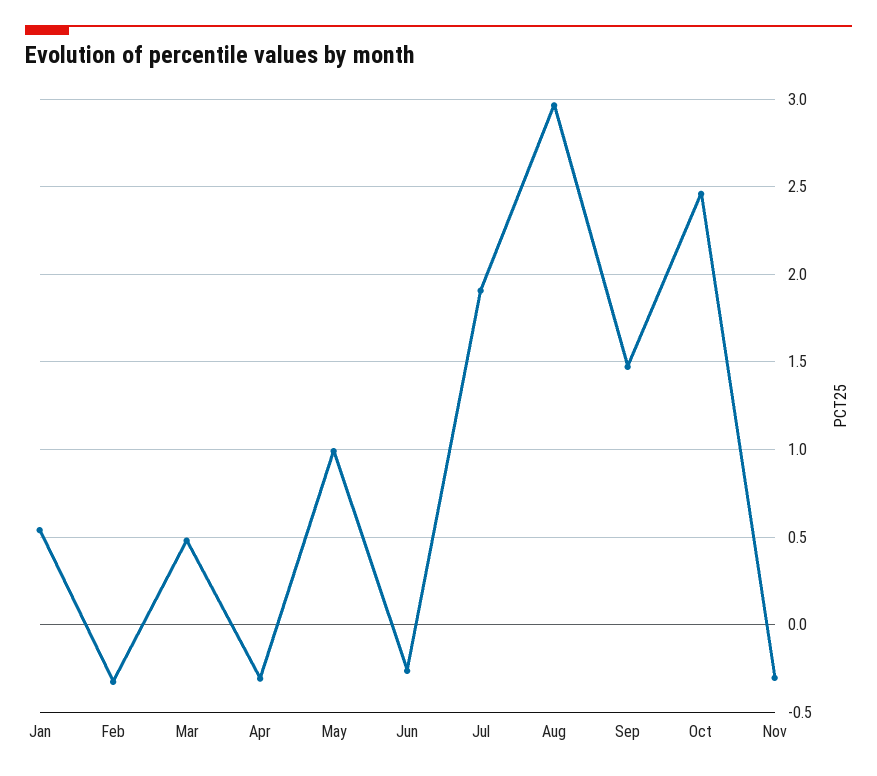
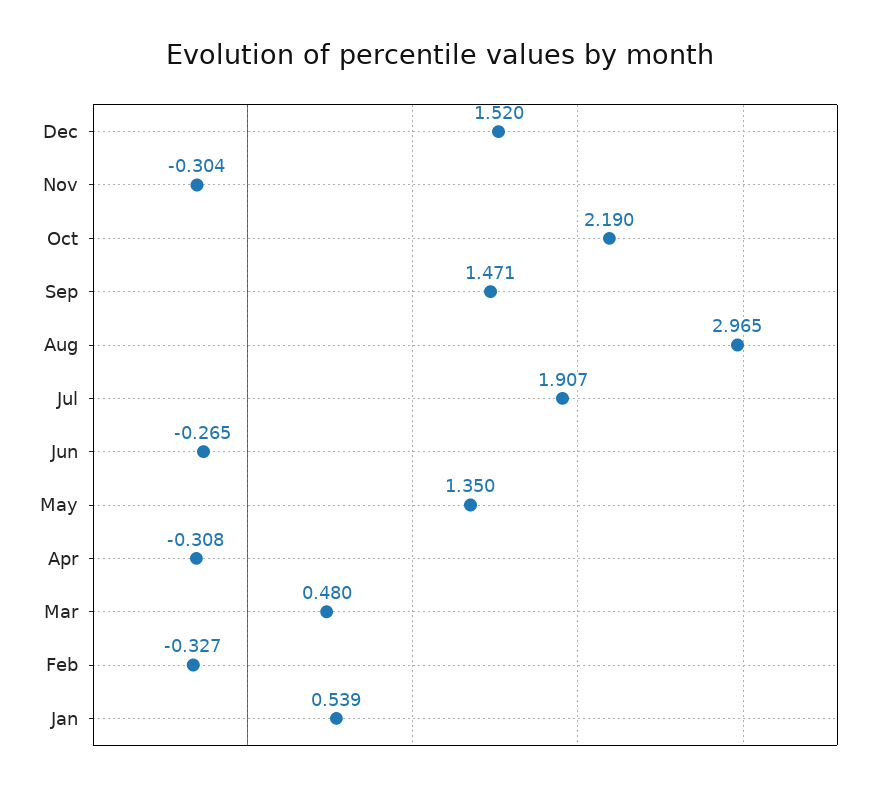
May: 1 -> 1.35
Oct: 2.45 -> 2.19
Dec: none -> 1.52

